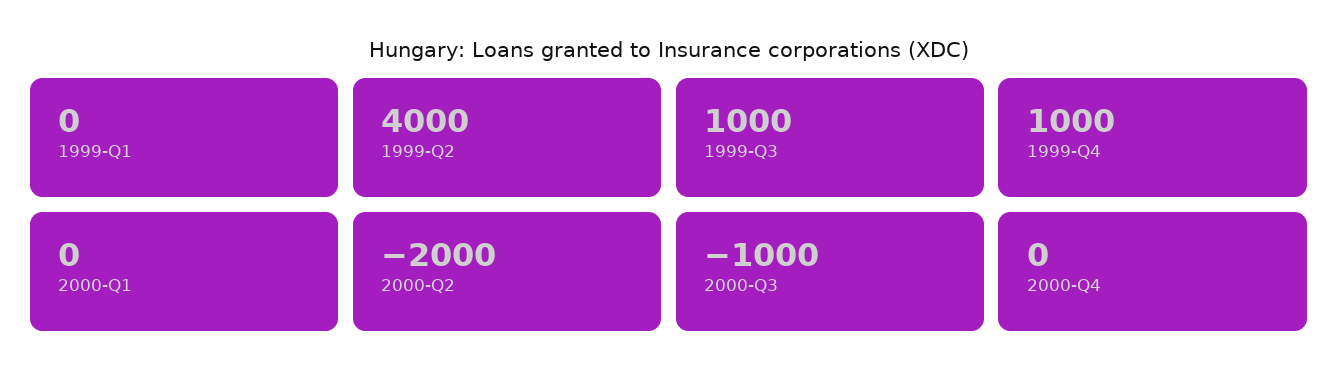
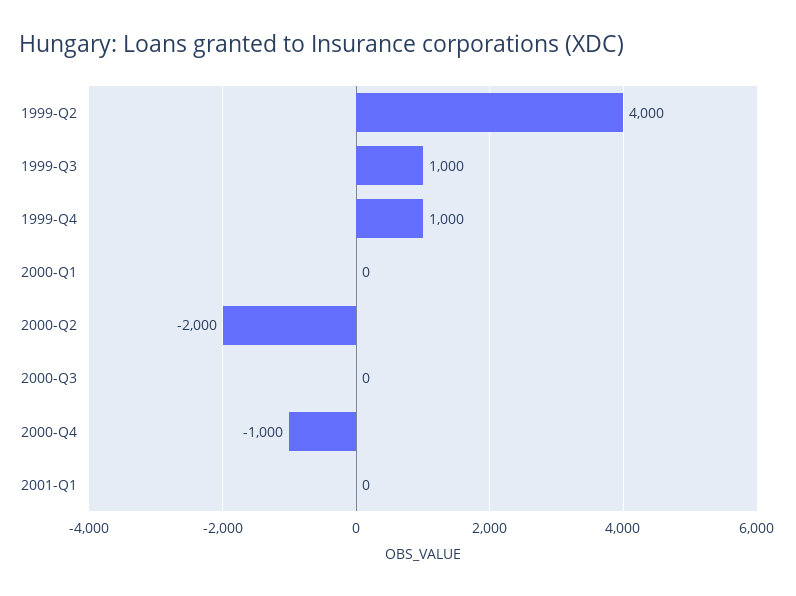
1999-Q1: 0 -> none
2000-Q3: -1000 -> 0
2000-Q4: 0 -> -1000
2001-Q1: none -> 0

